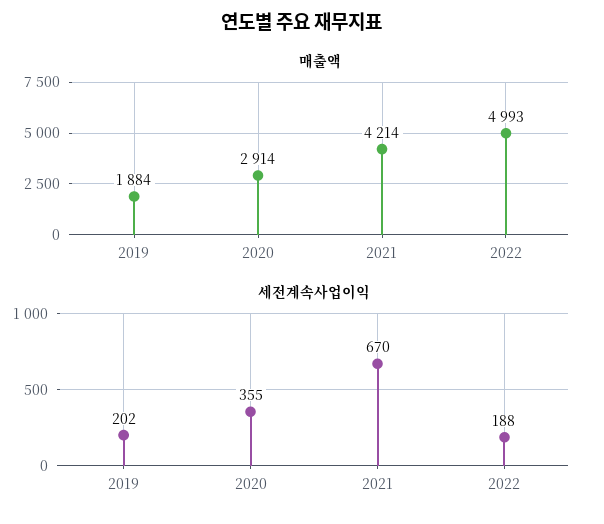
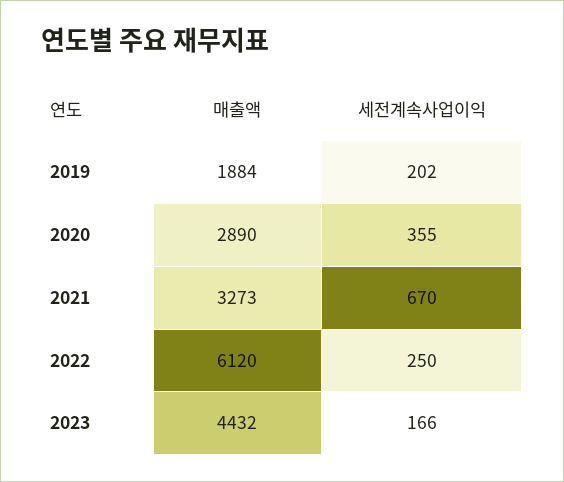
매출액, 2020: 2914 -> 2890
매출액, 2021: 4214 -> 3273
매출액, 2022: 4993 -> 6120
세전계속사업이익, 2022: 188 -> 250
매출액, 2023: none -> 4432
세전계속사업이익, 2023: none -> 166

